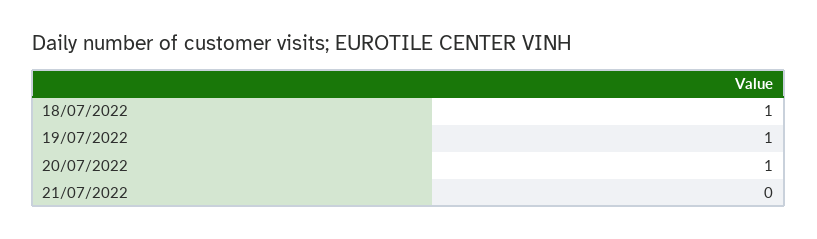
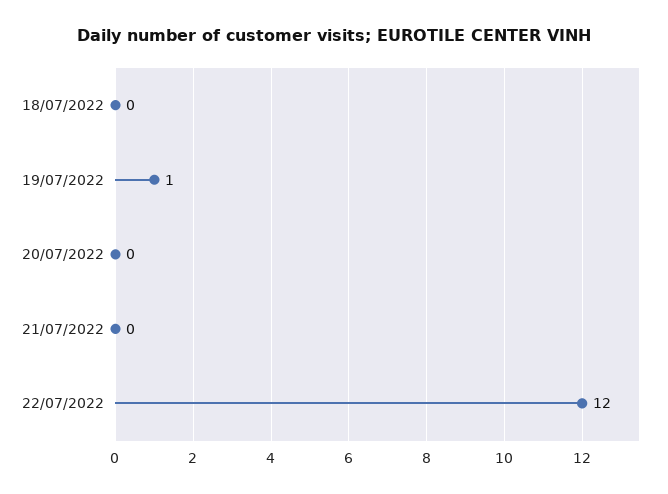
18/07/2022: 1 -> 0
20/07/2022: 1 -> 0
22/07/2022: none -> 12

